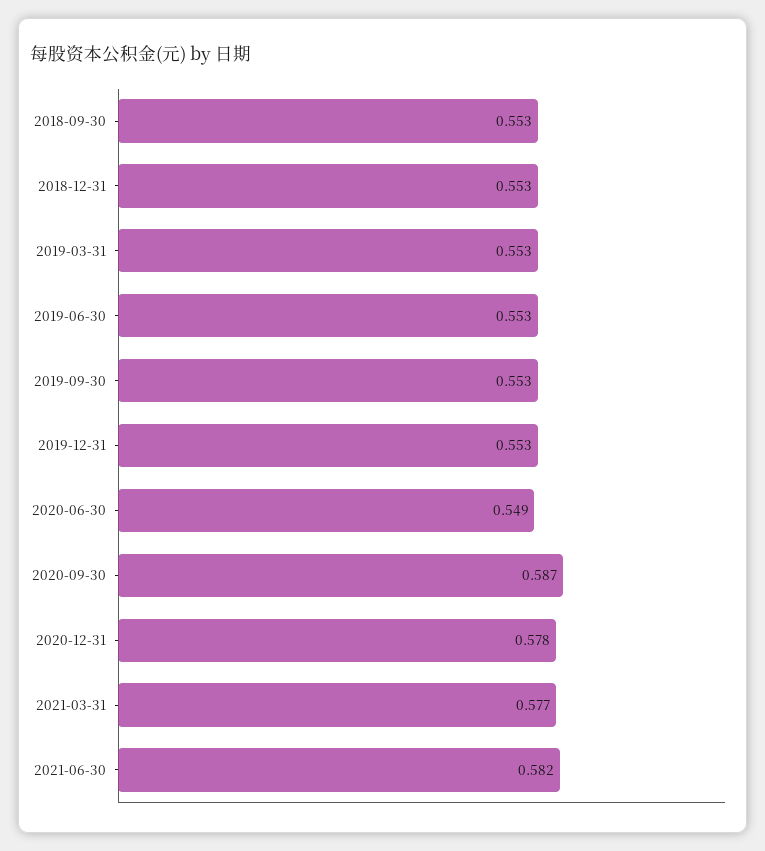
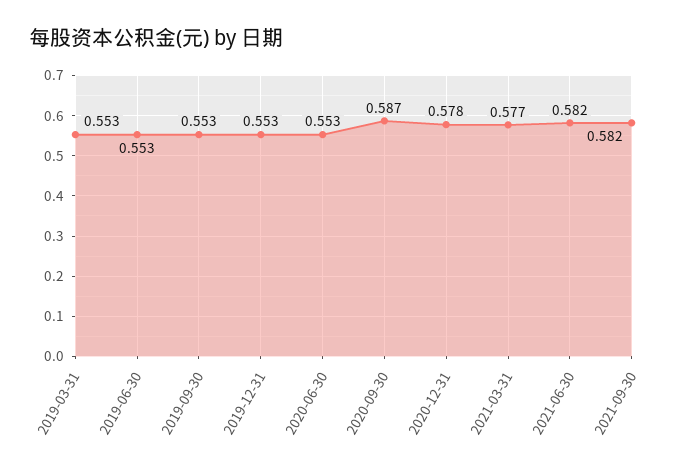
2018-09-30: 0.553 -> none
2018-12-31: 0.553 -> none
2020-06-30: 0.549 -> 0.553
2021-09-30: none -> 0.582

